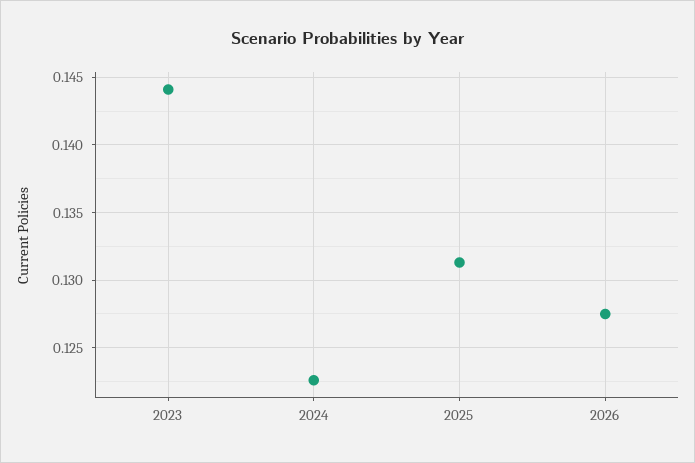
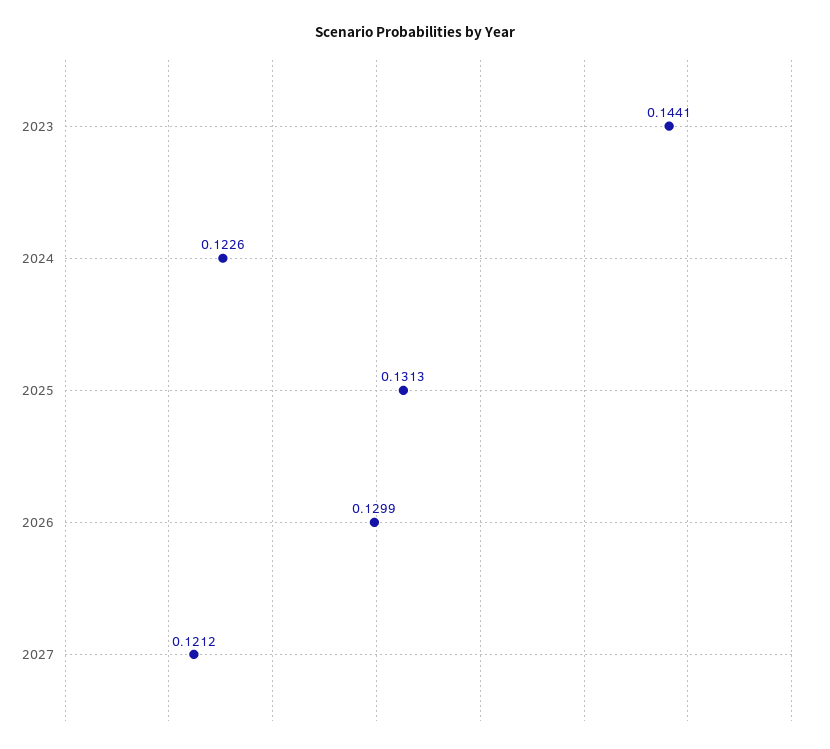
2026: 0.1275 -> 0.1299
2027: none -> 0.1212

